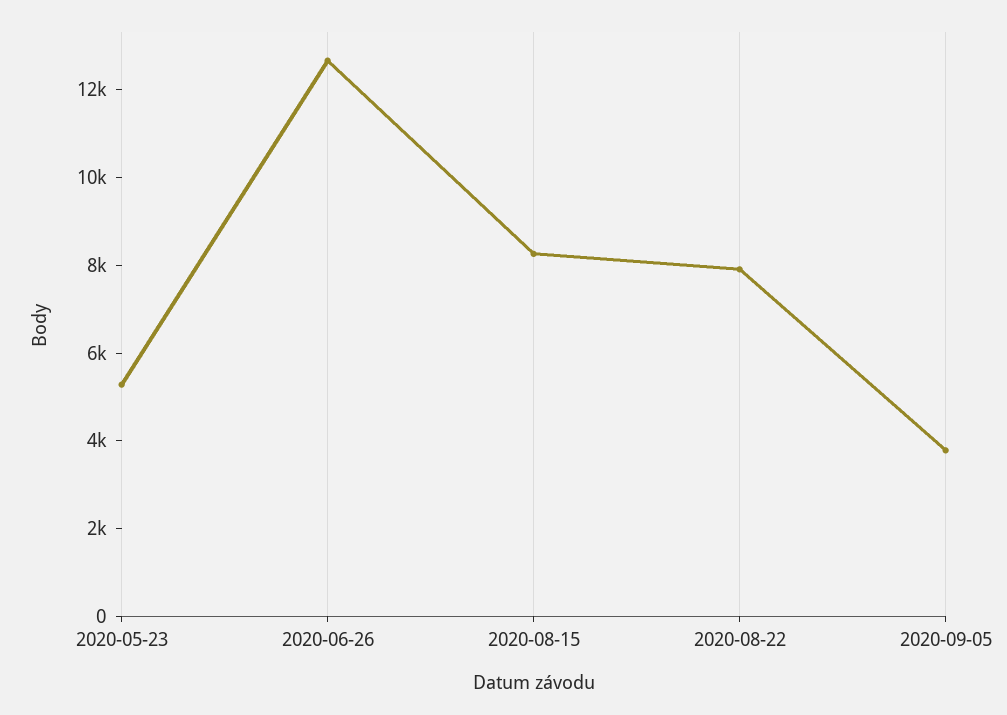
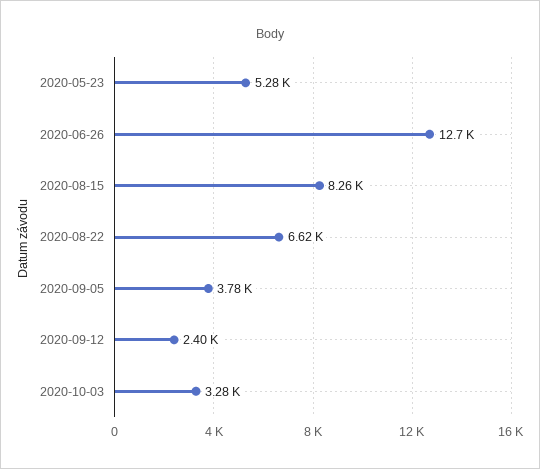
2020-08-22: 8000 -> 6620
2020-09-12: none -> 2400
2020-10-03: none -> 3280

